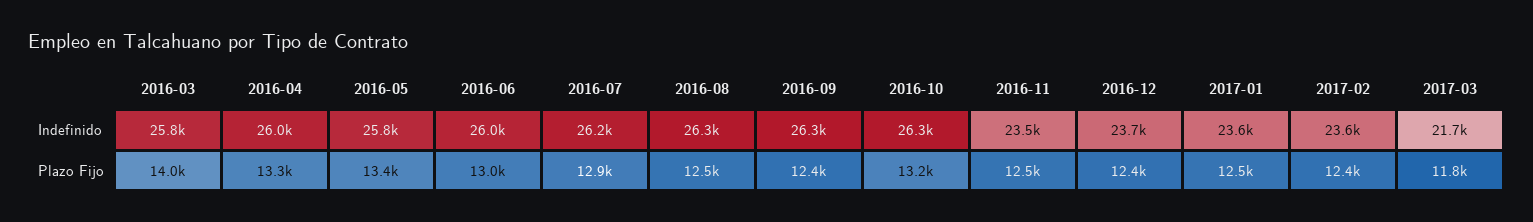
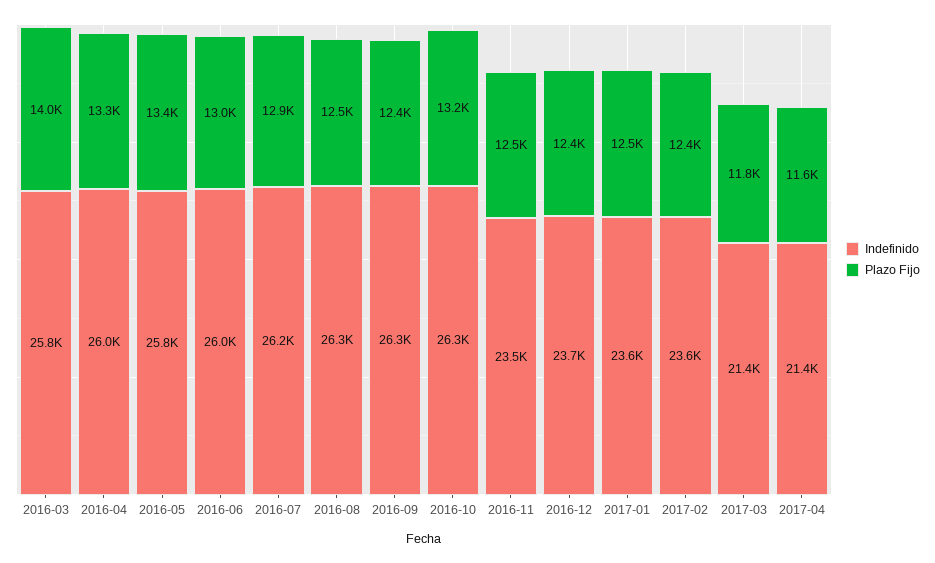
Indefinido, 2017-03: 21700 -> 21400
Indefinido, 2017-04: none -> 21400
Plazo Fijo, 2017-04: none -> 11600

